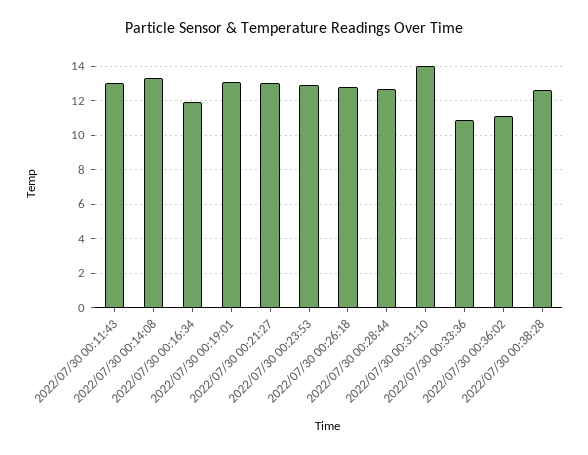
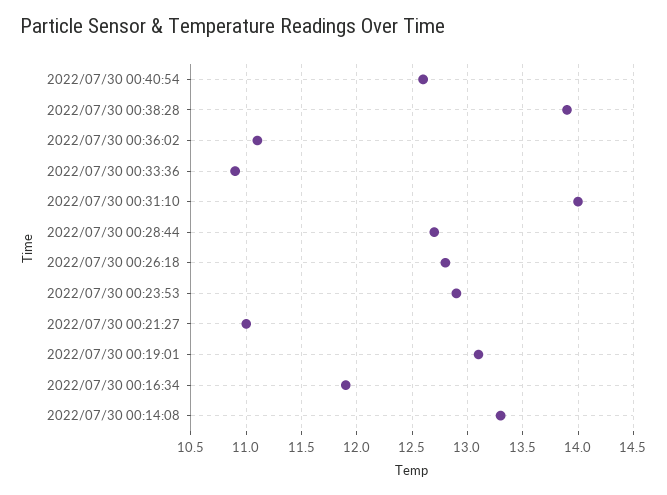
2022/07/30 00:11:43: 13 -> none
2022/07/30 00:21:27: 13 -> 11
2022/07/30 00:38:28: 12.5 -> 13.9
2022/07/30 00:40:54: none -> 12.6

